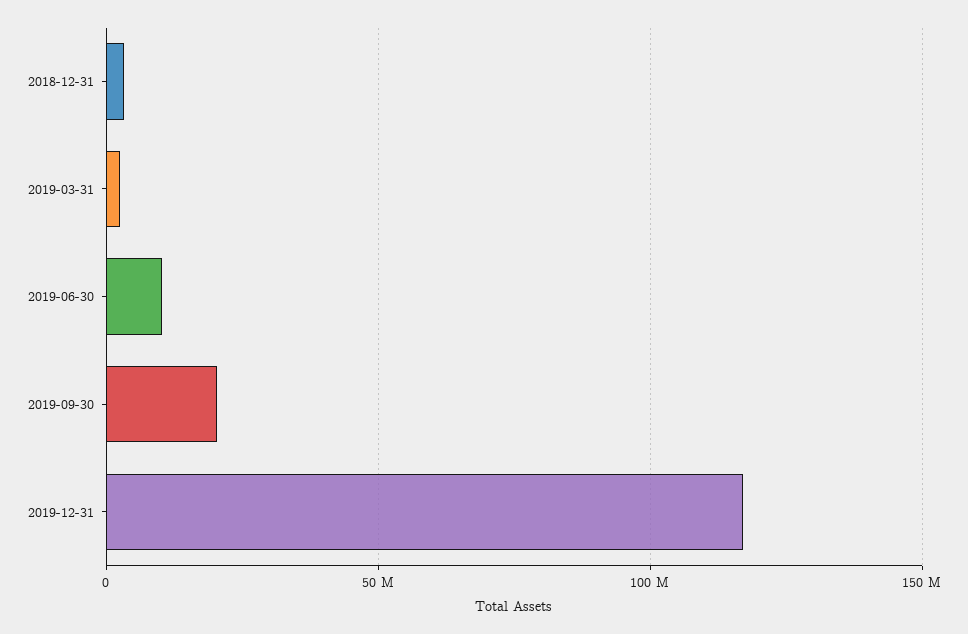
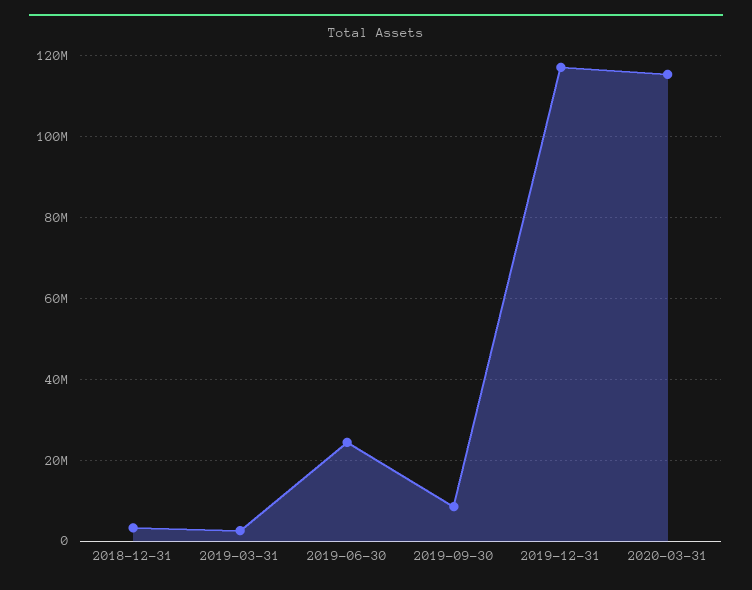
2019-06-30: 10000000 -> 24000000
2019-09-30: 20000000 -> 8000000
2020-03-31: none -> 116000000

